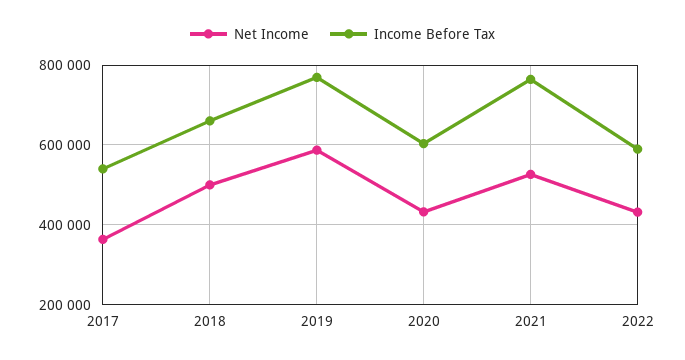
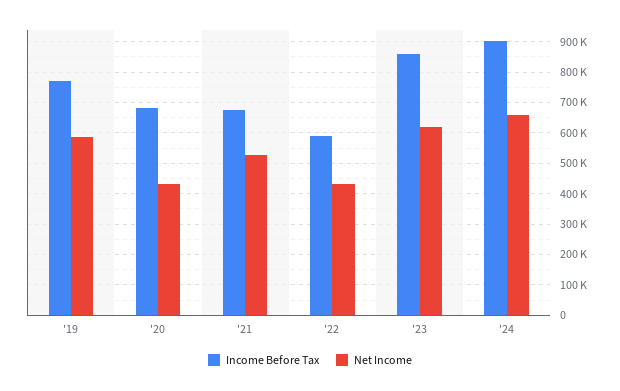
Net Income, 2017: 360000 -> none
Income Before Tax, 2017: 540000 -> none
Net Income, 2018: 500000 -> none
Income Before Tax, 2018: 660000 -> none
Income Before Tax, 2020: 600000 -> 680000
Income Before Tax, 2021: 760000 -> 680000
Income Before Tax, '23: none -> 860000
Net Income, '23: none -> 620000
Income Before Tax, '24: none -> 900000
Net Income, '24: none -> 660000

